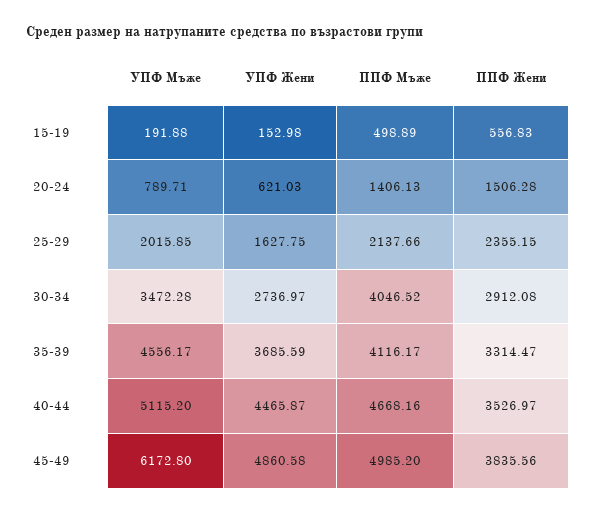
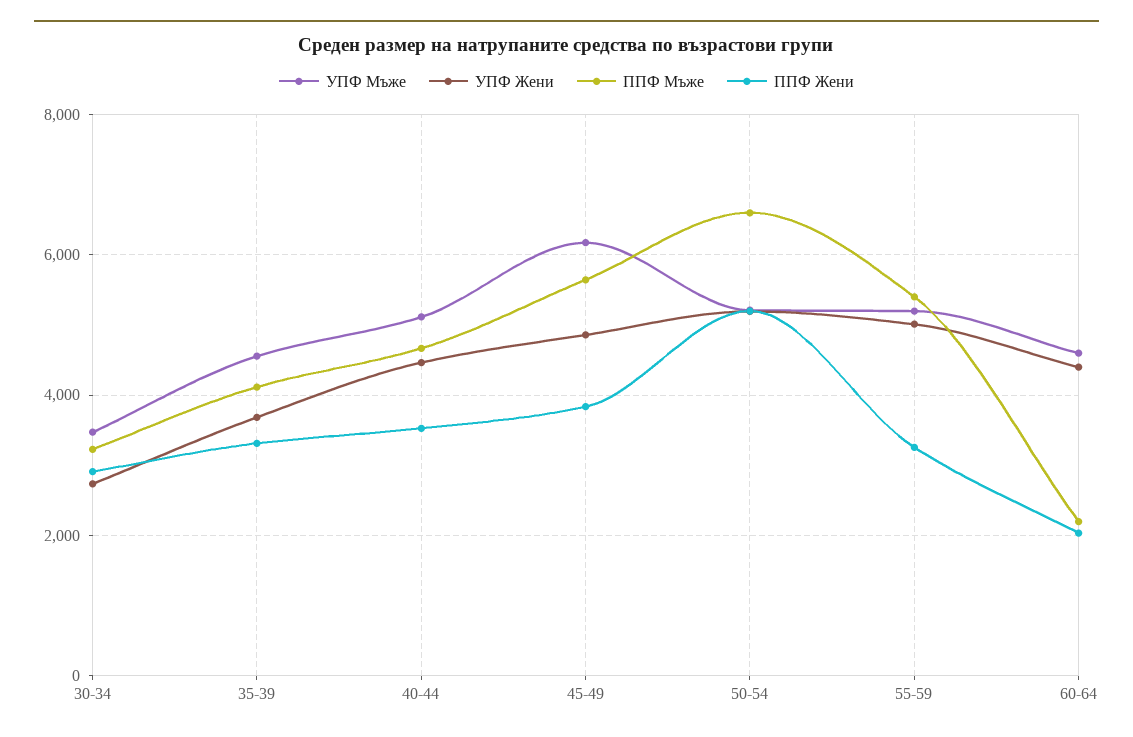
УПФ Мъже, 15-19: 191.88 -> none
УПФ Жени, 15-19: 152.98 -> none
ППФ Мъже, 15-19: 498.89 -> none
ППФ Жени, 15-19: 556.83 -> none
УПФ Мъже, 20-24: 789.71 -> none
УПФ Жени, 20-24: 621.03 -> none
ППФ Мъже, 20-24: 1406.13 -> none
ППФ Жени, 20-24: 1506.28 -> none
УПФ Мъже, 25-29: 2015.85 -> none
УПФ Жени, 25-29: 1627.75 -> none
ППФ Мъже, 25-29: 2137.66 -> none
ППФ Жени, 25-29: 2355.15 -> none
ППФ Мъже, 30-34: 4046.52 -> 3200
ППФ Мъже, 45-49: 4985.2 -> 5600
УПФ Мъже, 50-54: none -> 5200
УПФ Жени, 50-54: none -> 5200
ППФ Мъже, 50-54: none -> 6600
ППФ Жени, 50-54: none -> 5200
УПФ Мъже, 55-59: none -> 5200
УПФ Жени, 55-59: none -> 5000
ППФ Мъже, 55-59: none -> 5400
ППФ Жени, 55-59: none -> 3200
УПФ Мъже, 60-64: none -> 4600
УПФ Жени, 60-64: none -> 4400
ППФ Мъже, 60-64: none -> 2200
ППФ Жени, 60-64: none -> 2000

